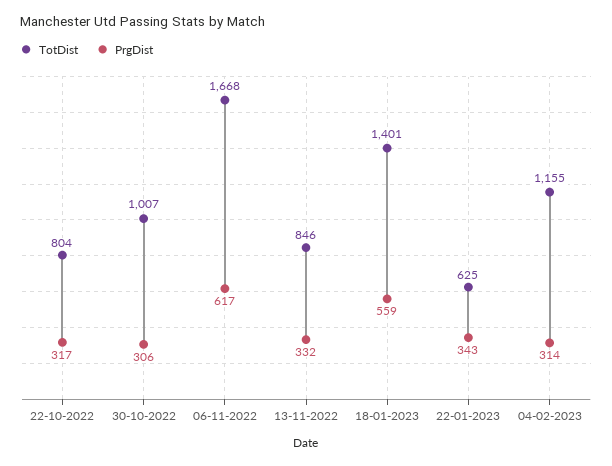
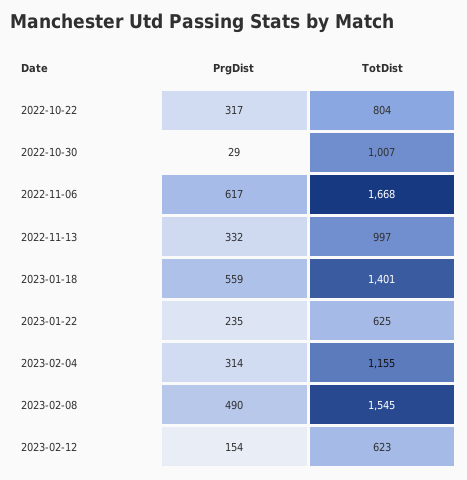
PrgDist, 30-10-2022: 306 -> 29
TotDist, 13-11-2022: 846 -> 997
PrgDist, 22-01-2023: 343 -> 235
PrgDist, 2023-02-08: none -> 490
TotDist, 2023-02-08: none -> 1545
PrgDist, 2023-02-12: none -> 154
TotDist, 2023-02-12: none -> 623

